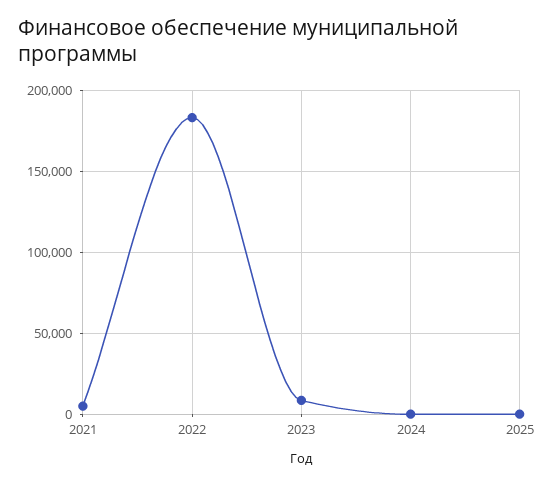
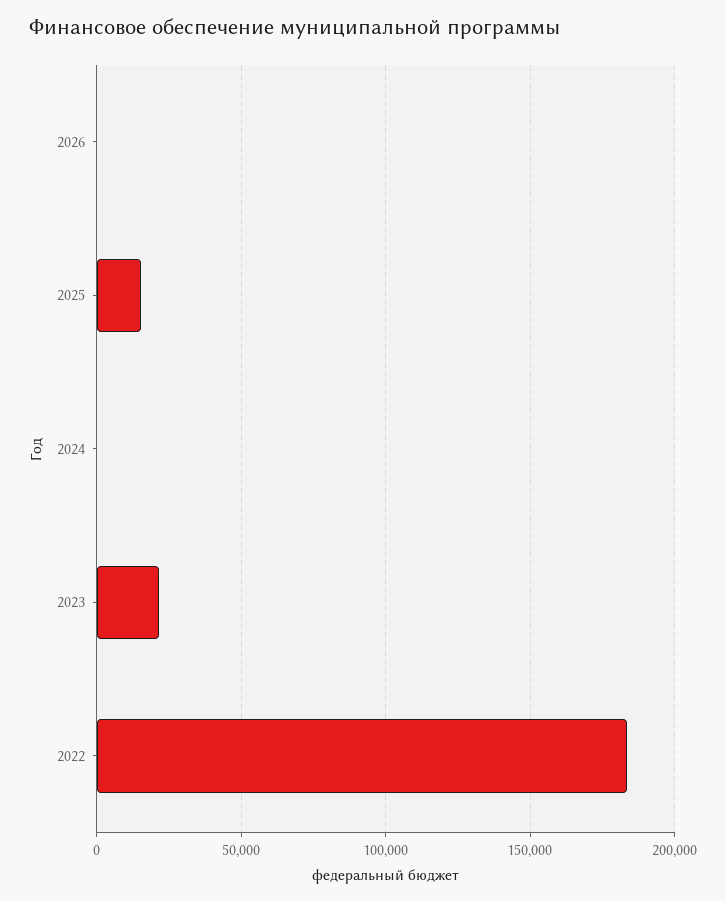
2021: 5000 -> none
2023: 10000 -> 20000
2025: 0 -> 15000
2026: none -> 0

